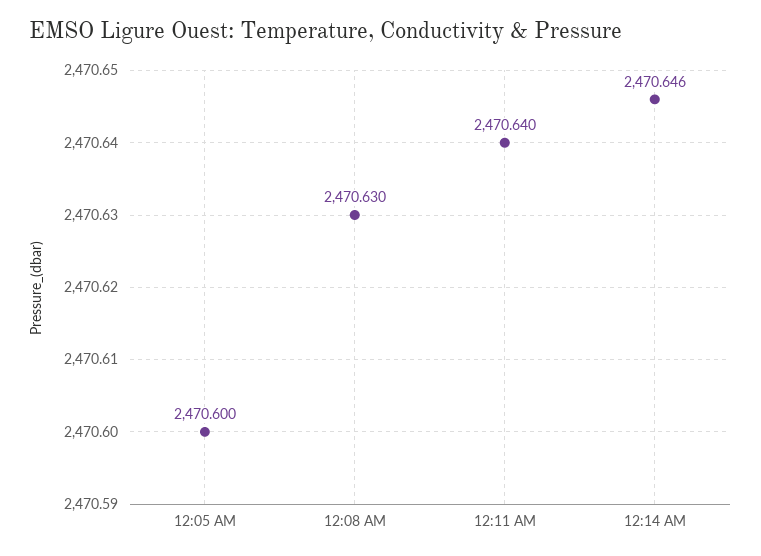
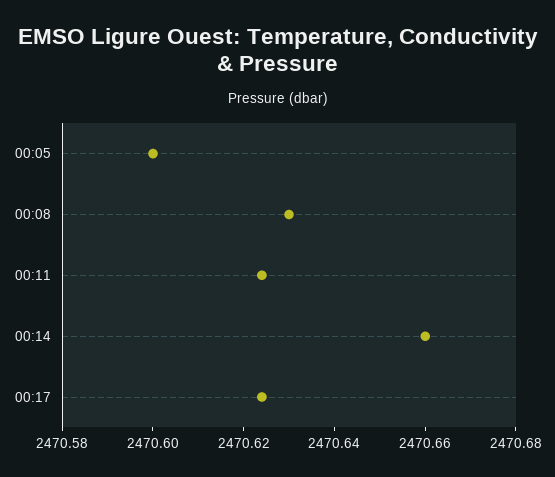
12:11 AM: 2470.64 -> 2470.625
12:14 AM: 2470.646 -> 2470.66
00:17: none -> 2470.625

